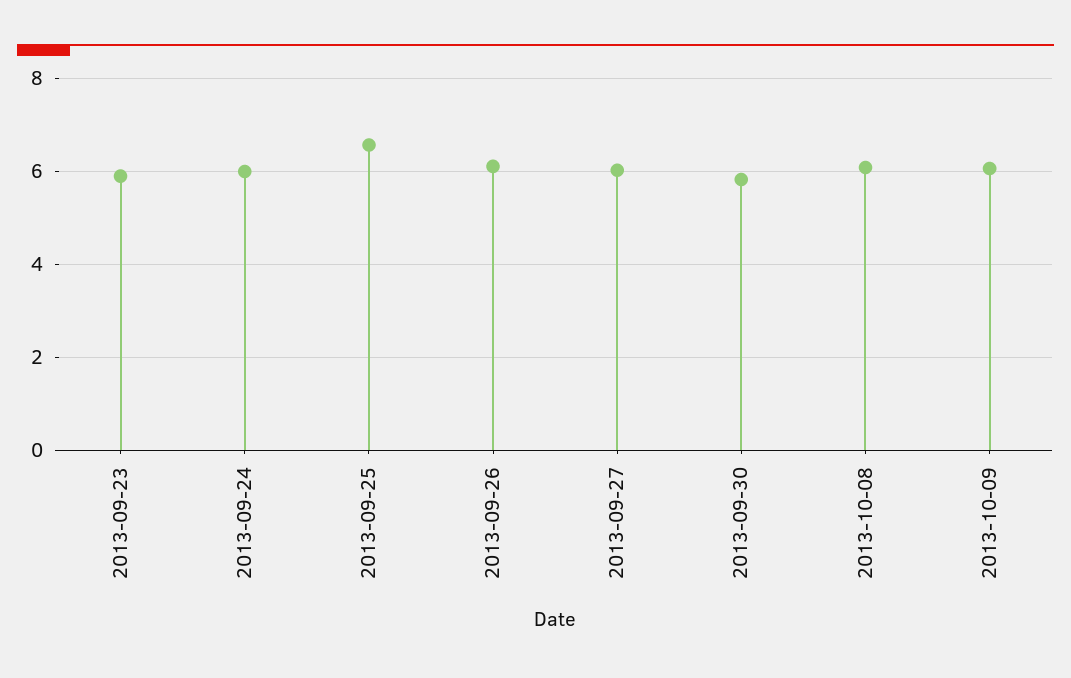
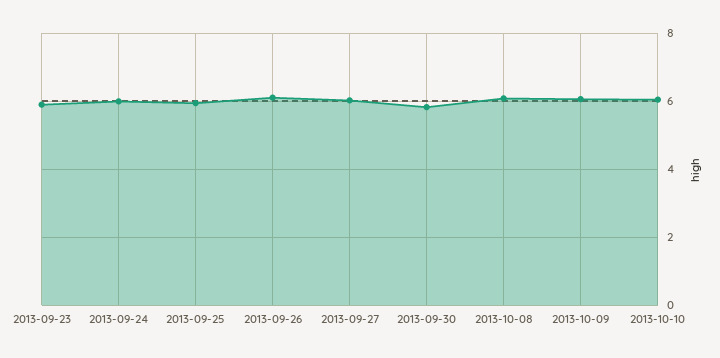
2013-09-25: 6.6 -> 6
2013-10-10: none -> 6

